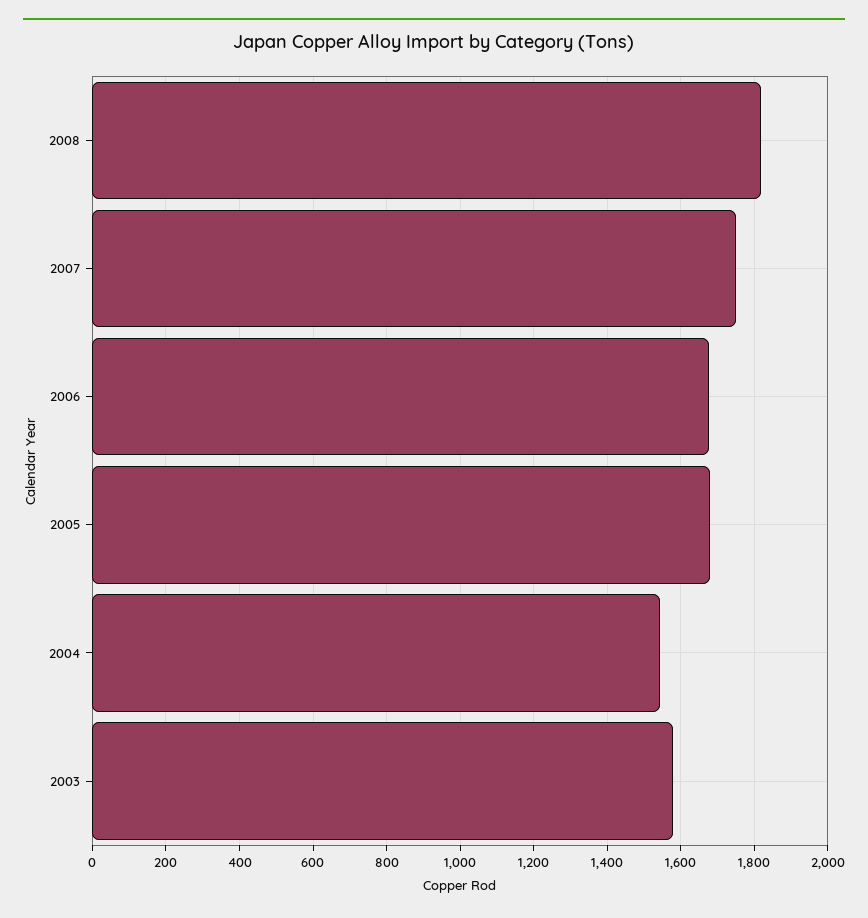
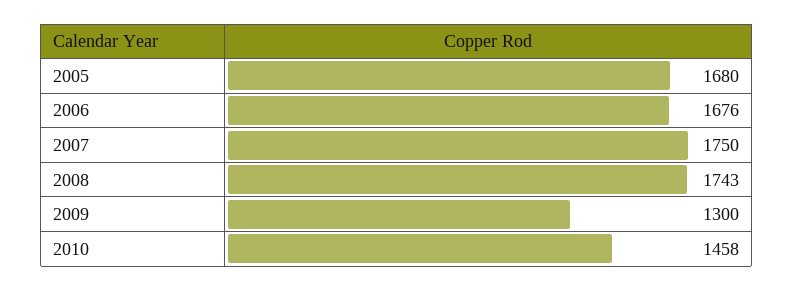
2008: 1820 -> 1743
2004: 1540 -> none
2003: 1580 -> none
2009: none -> 1300
2010: none -> 1458

